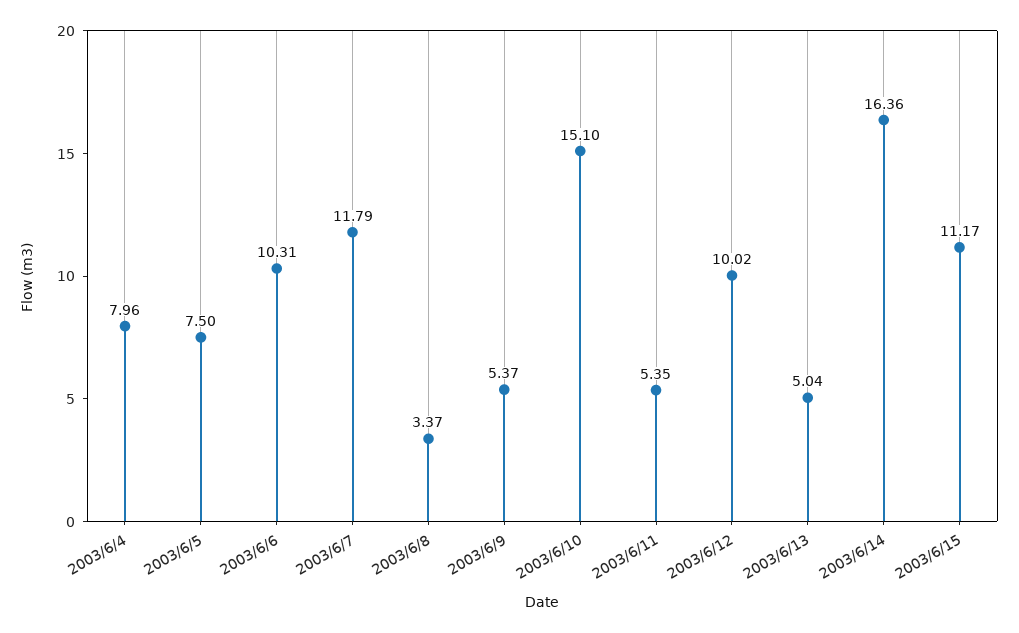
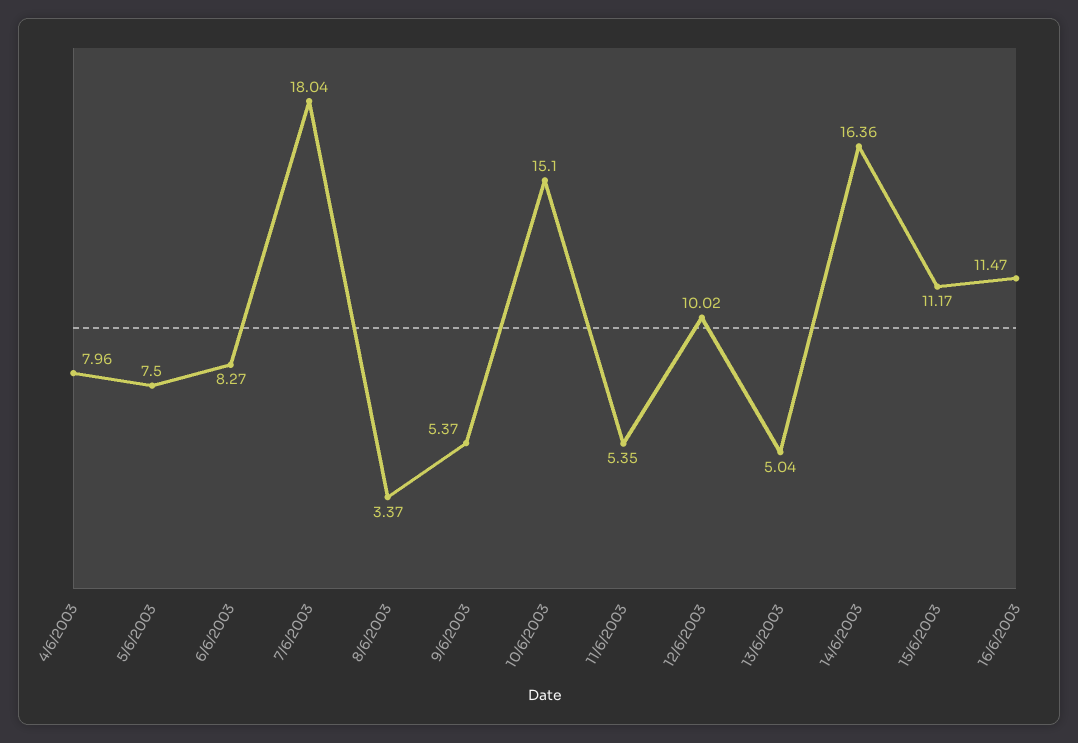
2003/6/6: 10.31 -> 8.27
2003/6/7: 11.79 -> 18.04
16/6/2003: none -> 11.47

